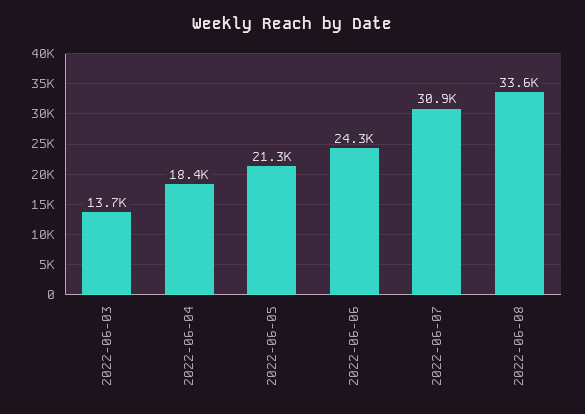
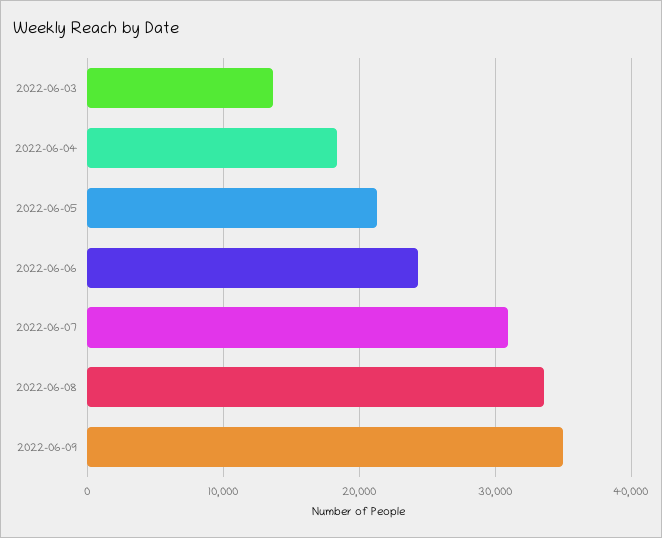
2022-06-09: none -> 35000

